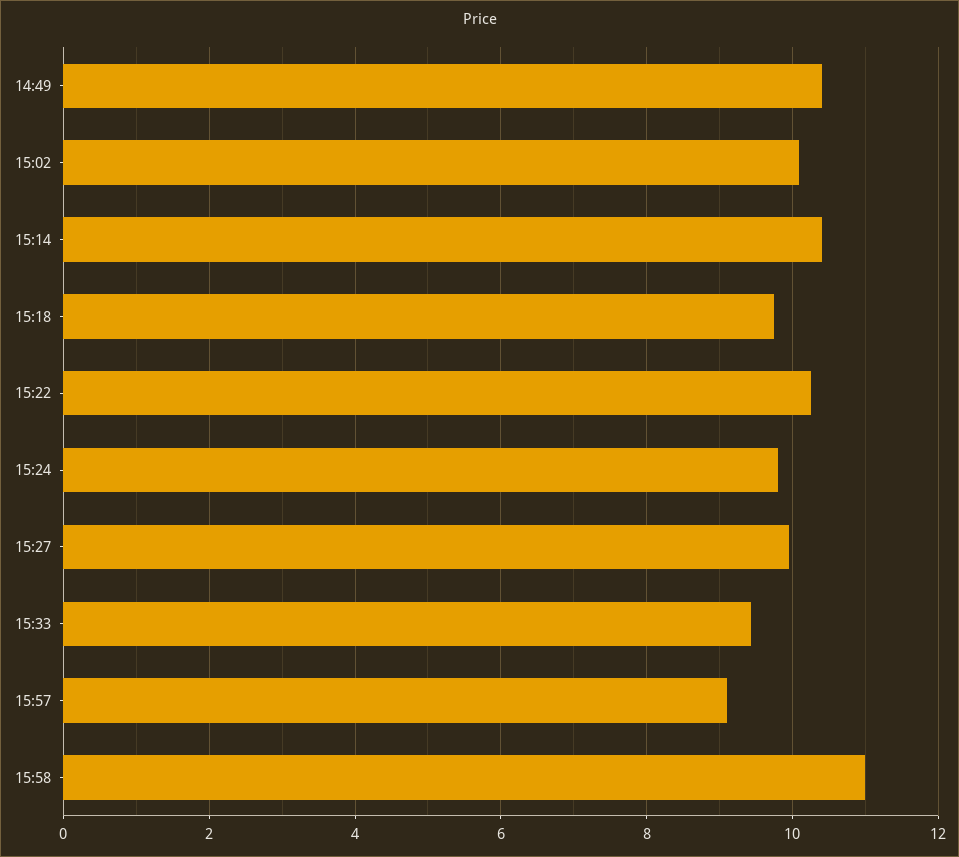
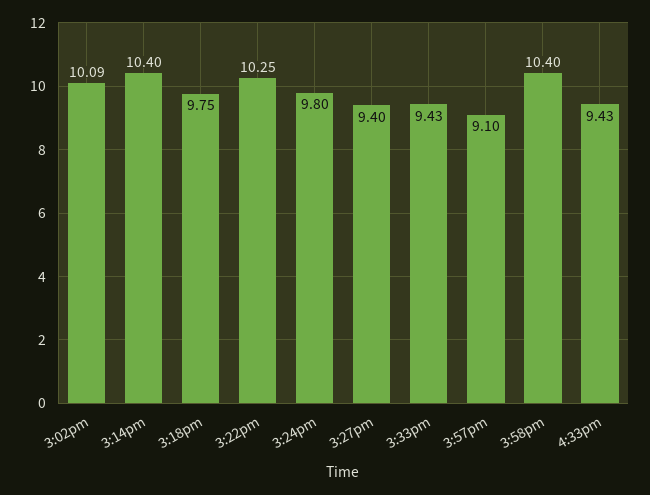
14:49: 10.4 -> none
15:27: 10 -> 9.4
15:58: 11 -> 10.4
4:33pm: none -> 9.43

